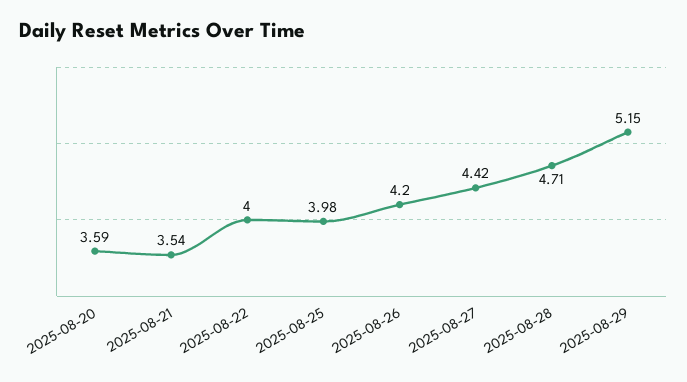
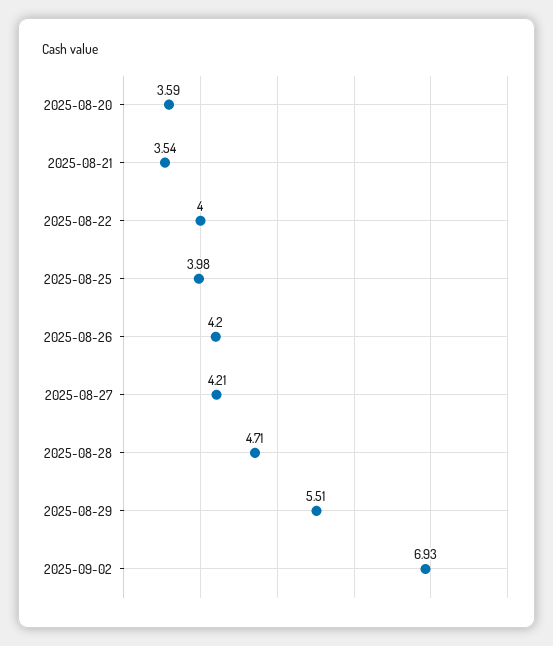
2025-08-27: 4.42 -> 4.21
2025-08-29: 5.15 -> 5.51
2025-09-02: none -> 6.93

